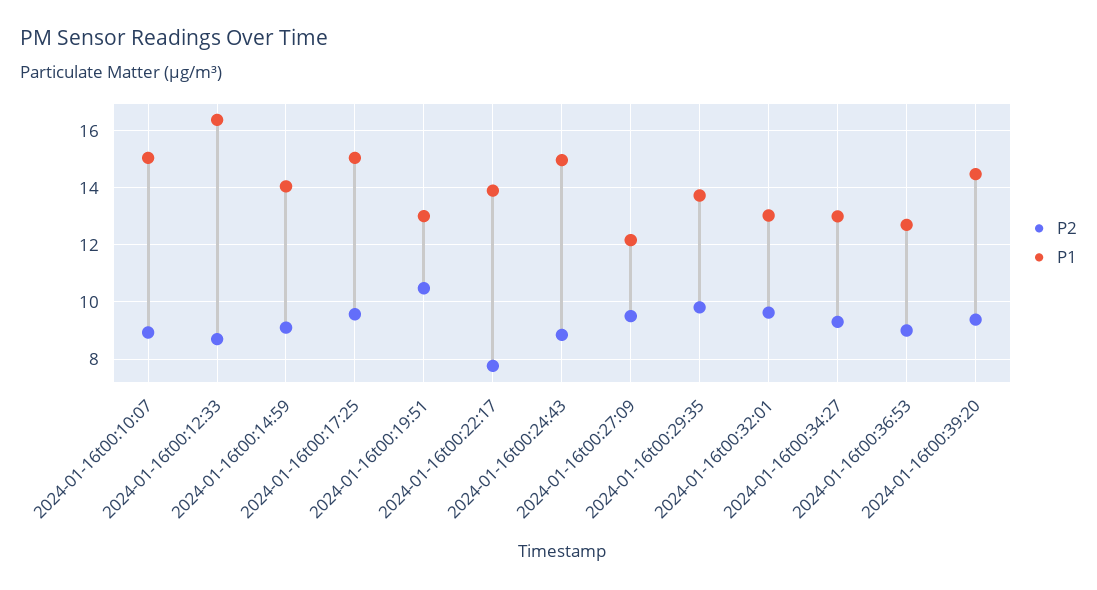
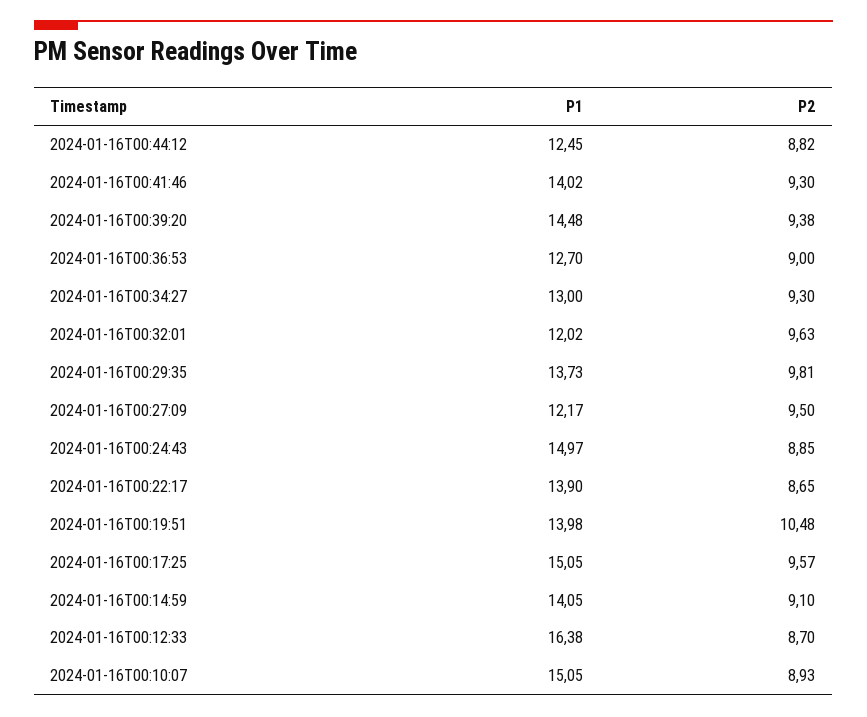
P1, 2024-01-16t00:19:51: 13 -> 13.98
P2, 2024-01-16t00:22:17: 7.75 -> 8.65
P1, 2024-01-16t00:32:01: 13 -> 12.02
P1, 2024-01-16T00:44:12: none -> 12.45
P2, 2024-01-16T00:44:12: none -> 8.82
P1, 2024-01-16T00:41:46: none -> 14.02
P2, 2024-01-16T00:41:46: none -> 9.3

